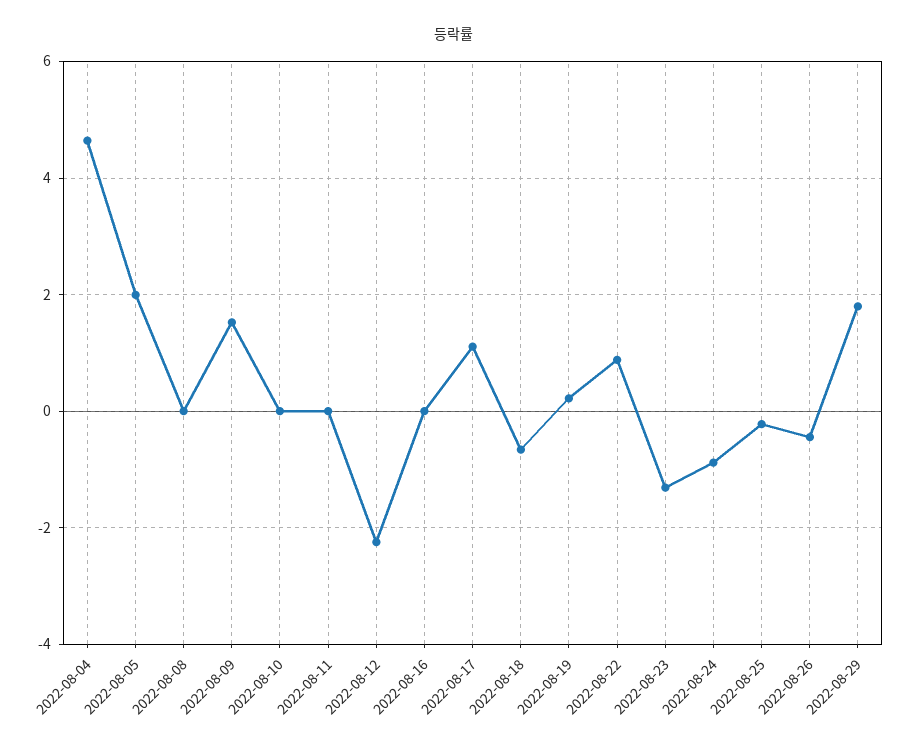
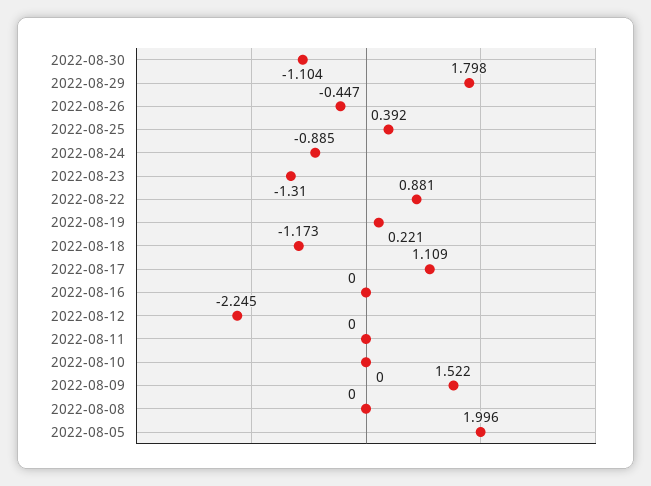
2022-08-04: 4.6 -> none
2022-08-18: -0.6 -> -1.173
2022-08-25: -0.2 -> 0.392
2022-08-30: none -> -1.104

